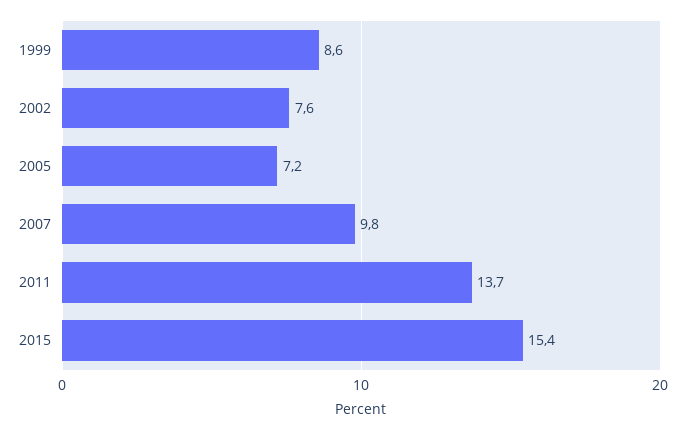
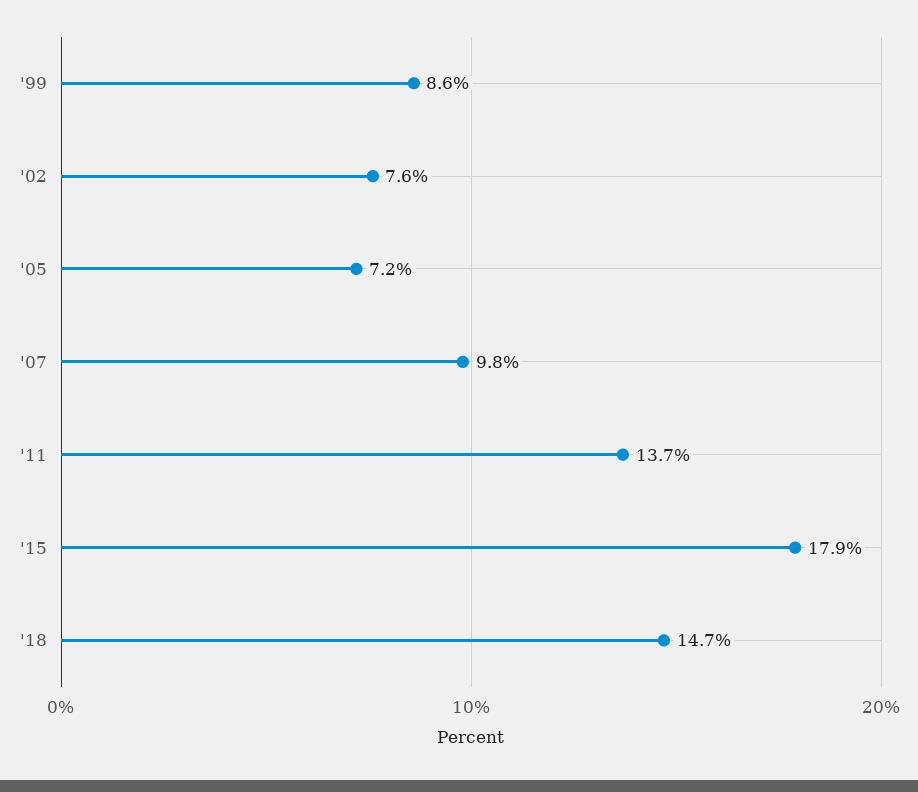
2015: 15.4 -> 17.9
'18: none -> 14.7

